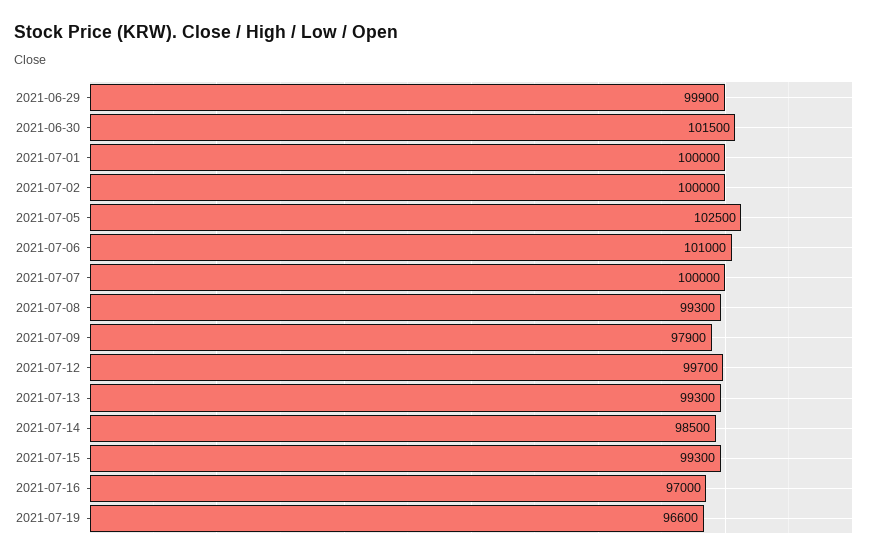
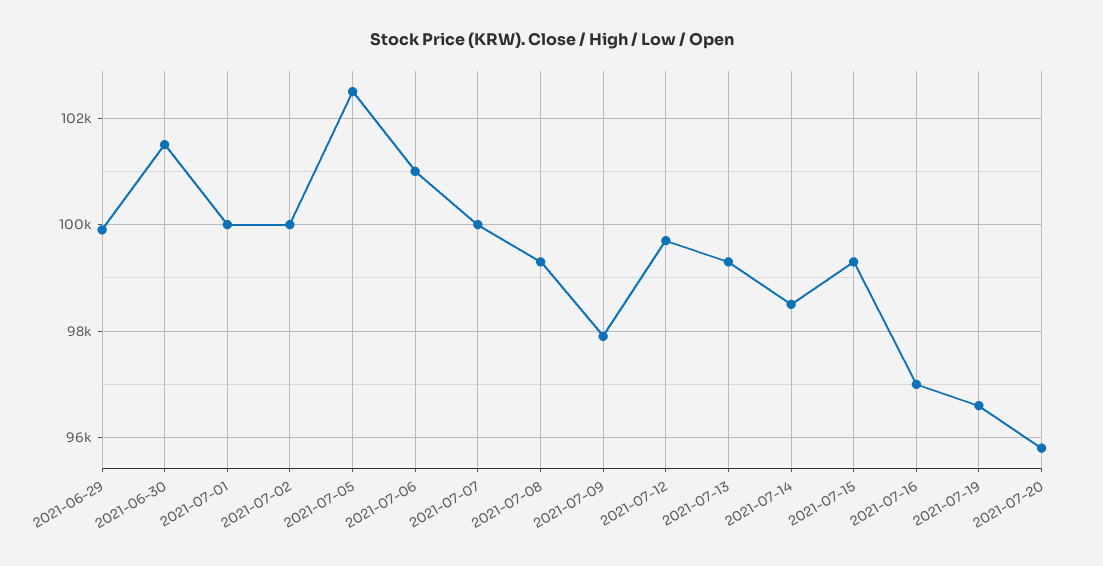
2021-07-20: none -> 95800

